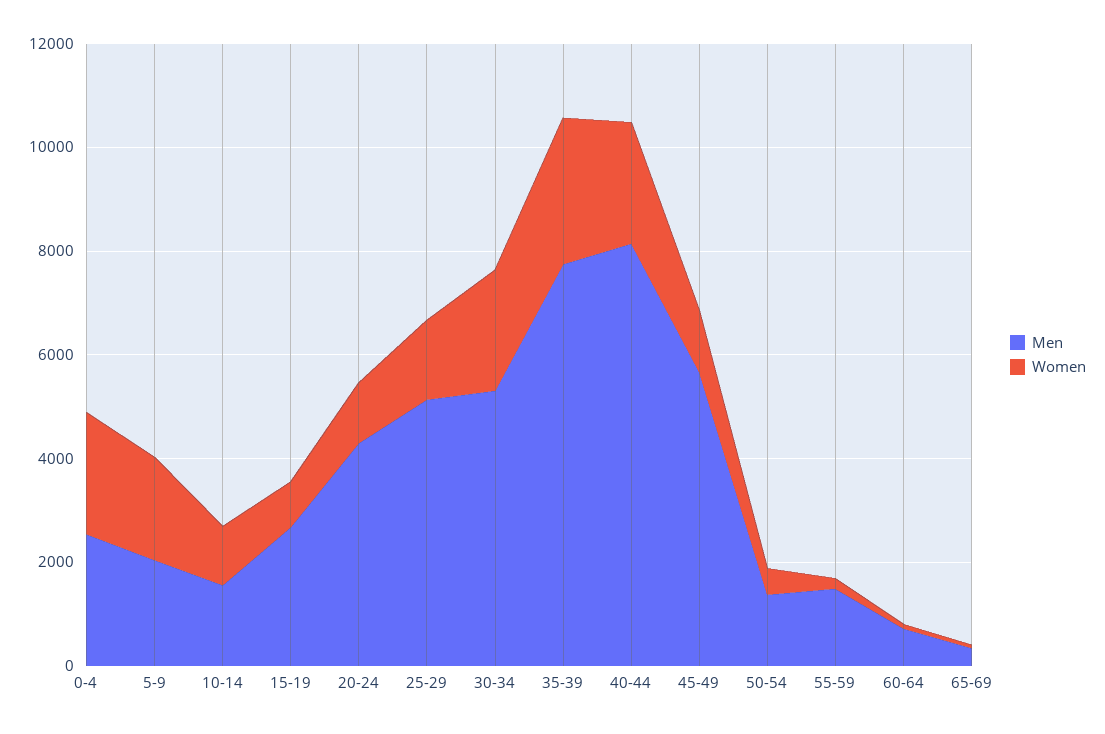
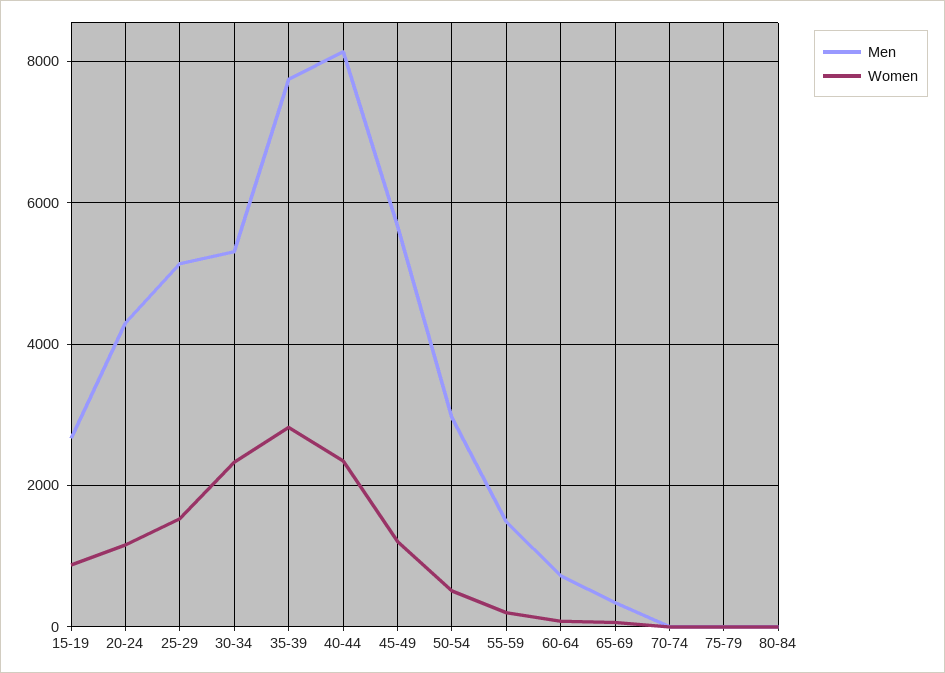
Men, 0-4: 2500 -> none
Women, 0-4: 2500 -> none
Men, 5-9: 2000 -> none
Women, 5-9: 2000 -> none
Men, 10-14: 1500 -> none
Women, 10-14: 1000 -> none
Men, 50-54: 1500 -> 3000
Men, 70-74: none -> 0
Women, 70-74: none -> 0
Men, 75-79: none -> 0
Women, 75-79: none -> 0
Men, 80-84: none -> 0
Women, 80-84: none -> 0

